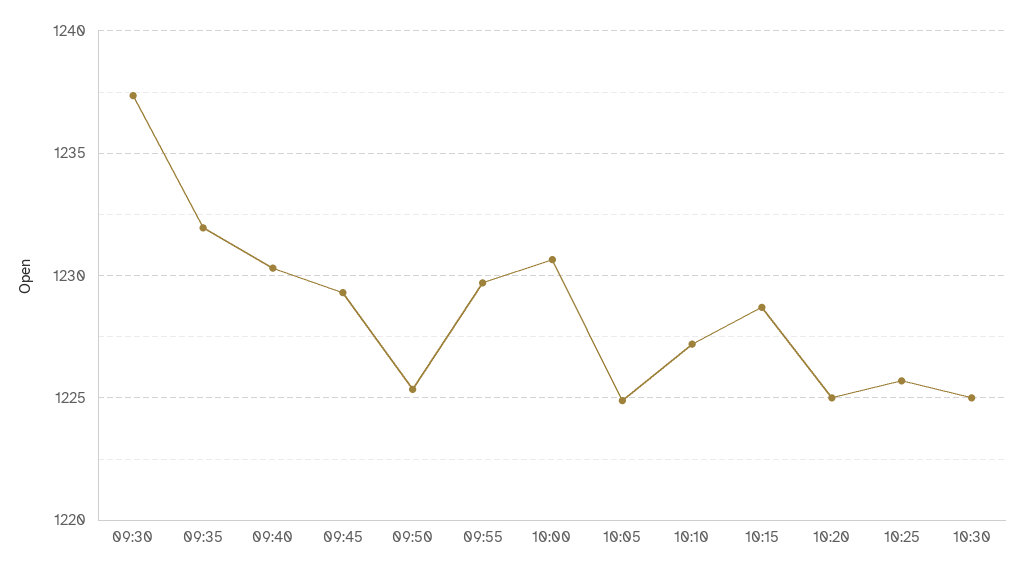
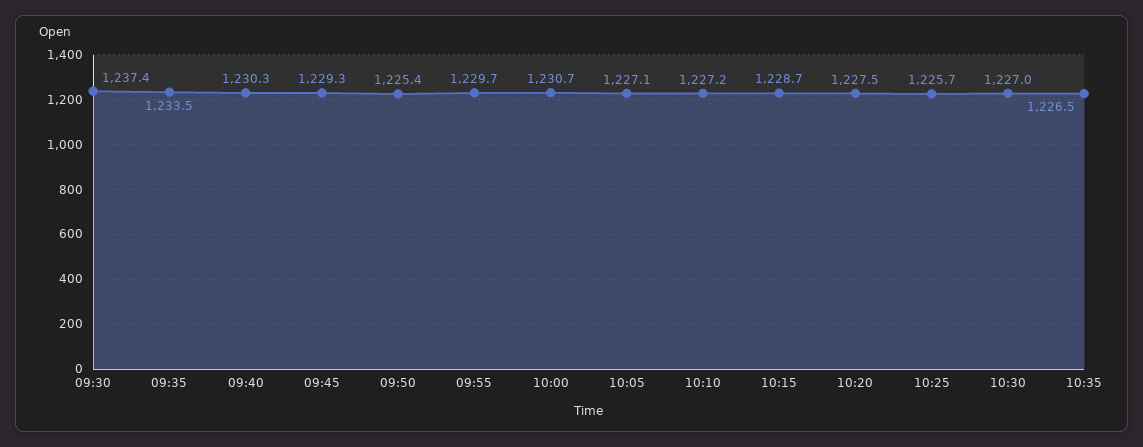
09:35: 1232 -> 1233.5
10:05: 1225 -> 1227.1
10:20: 1225 -> 1227.5
10:30: 1225 -> 1227
10:35: none -> 1226.5

